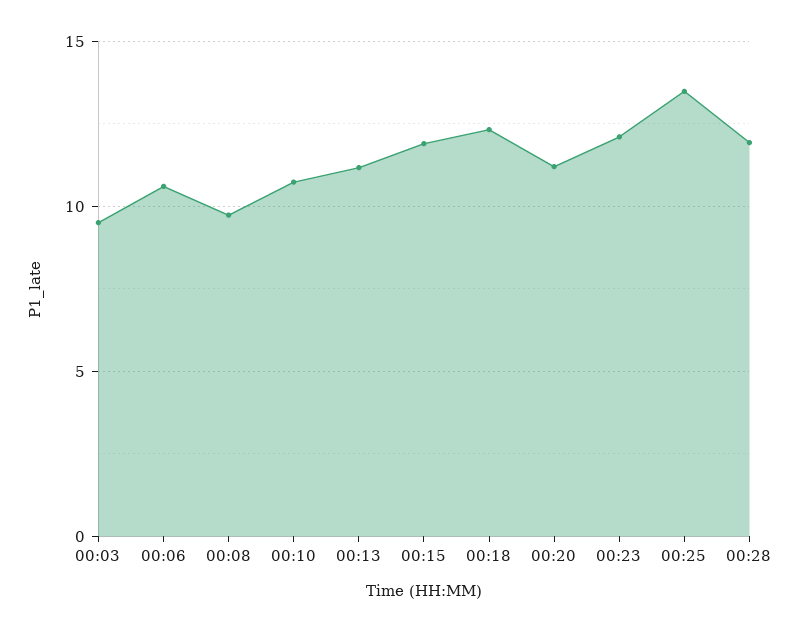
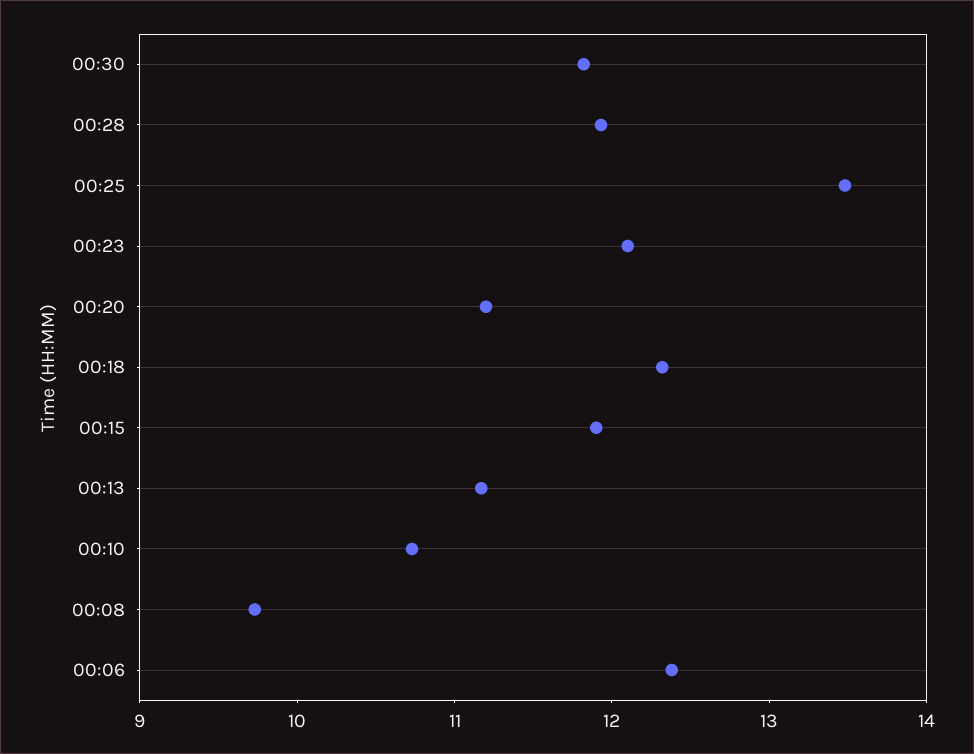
00:03: 9.5 -> none
00:06: 10.5 -> 12.4
00:30: none -> 11.8

